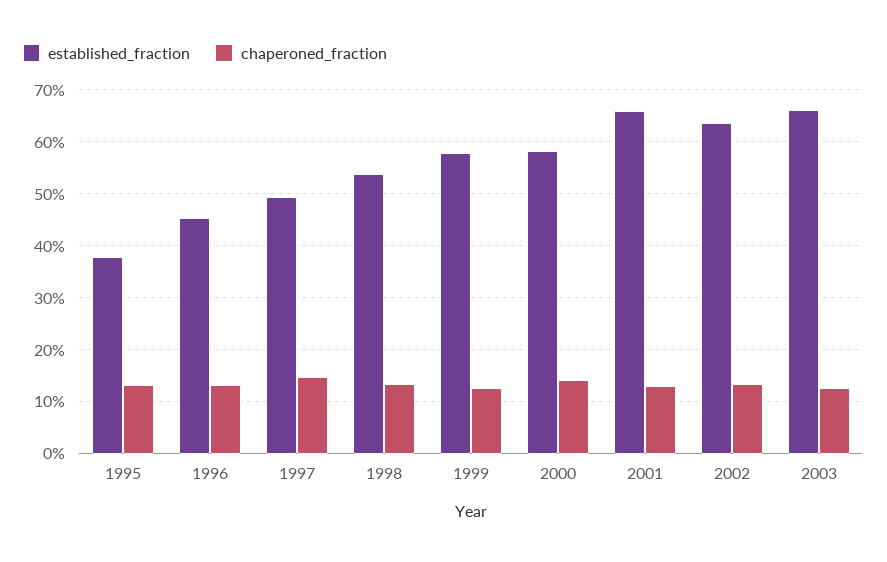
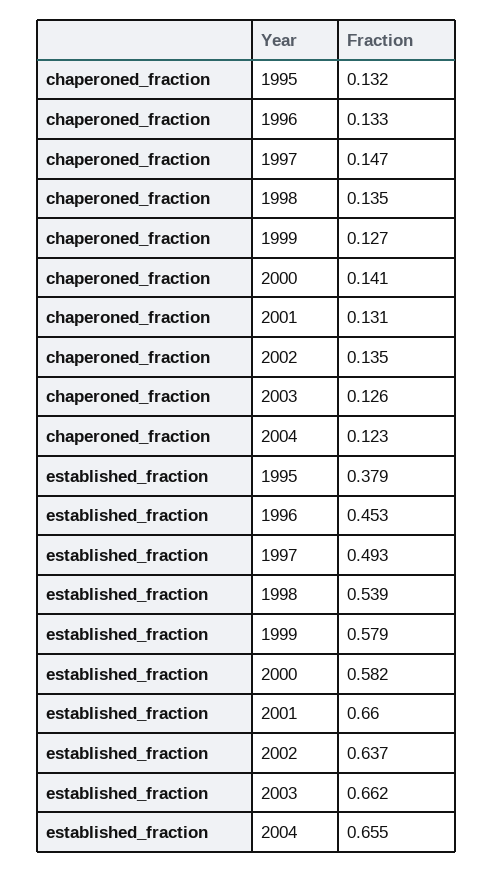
chaperoned_fraction, 2004: none -> 0.123
established_fraction, 2004: none -> 0.655

